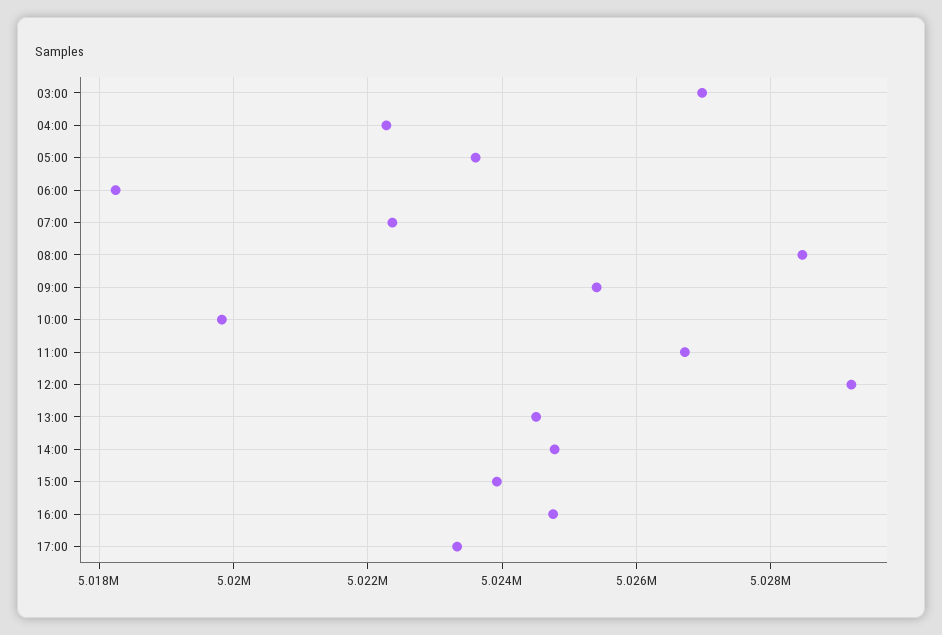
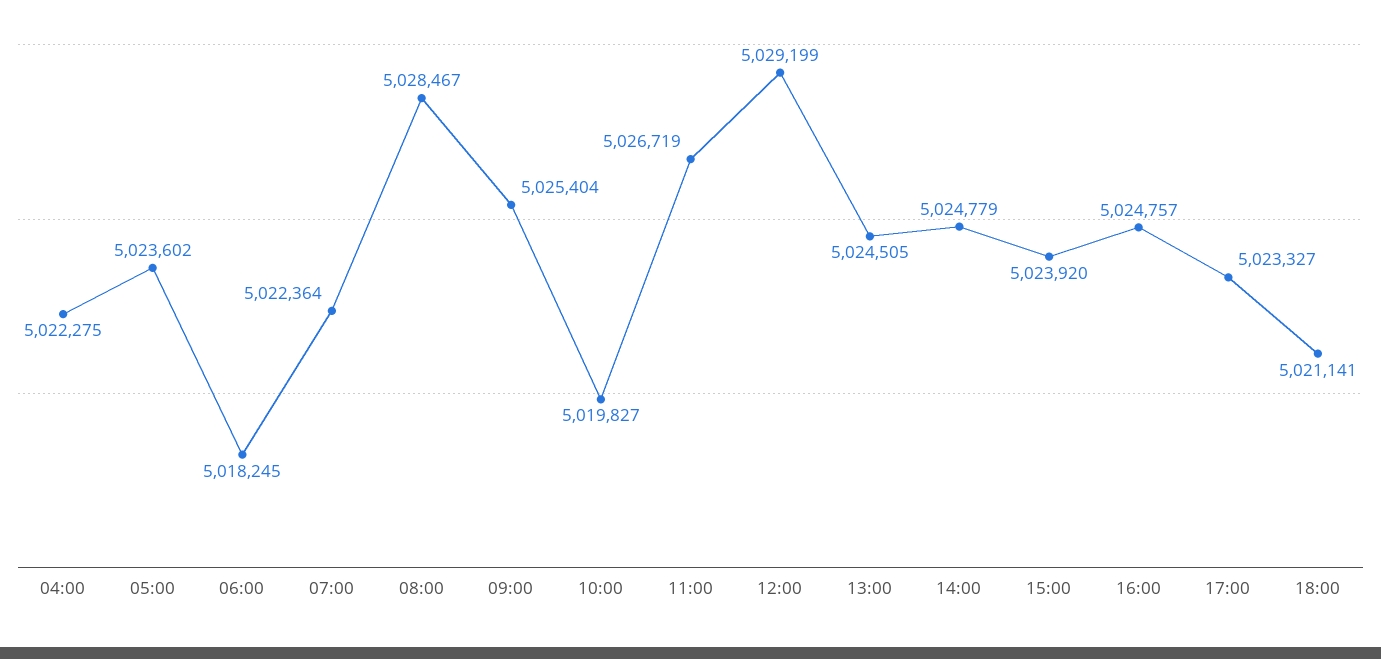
03:00: 5027000 -> none
18:00: none -> 5021141

